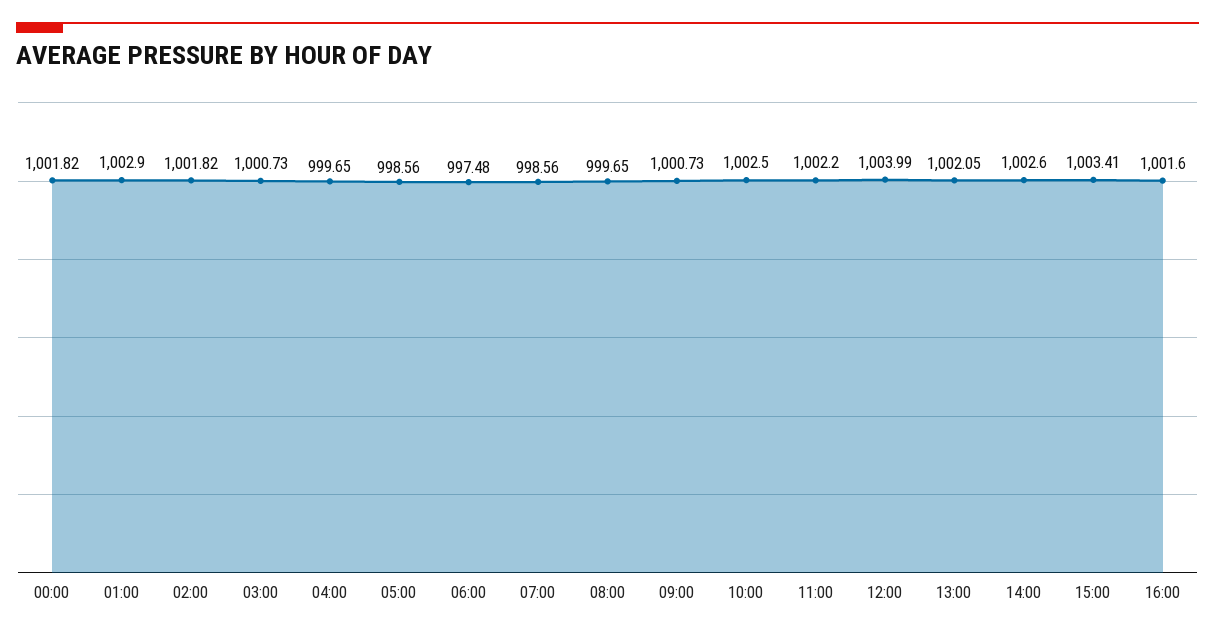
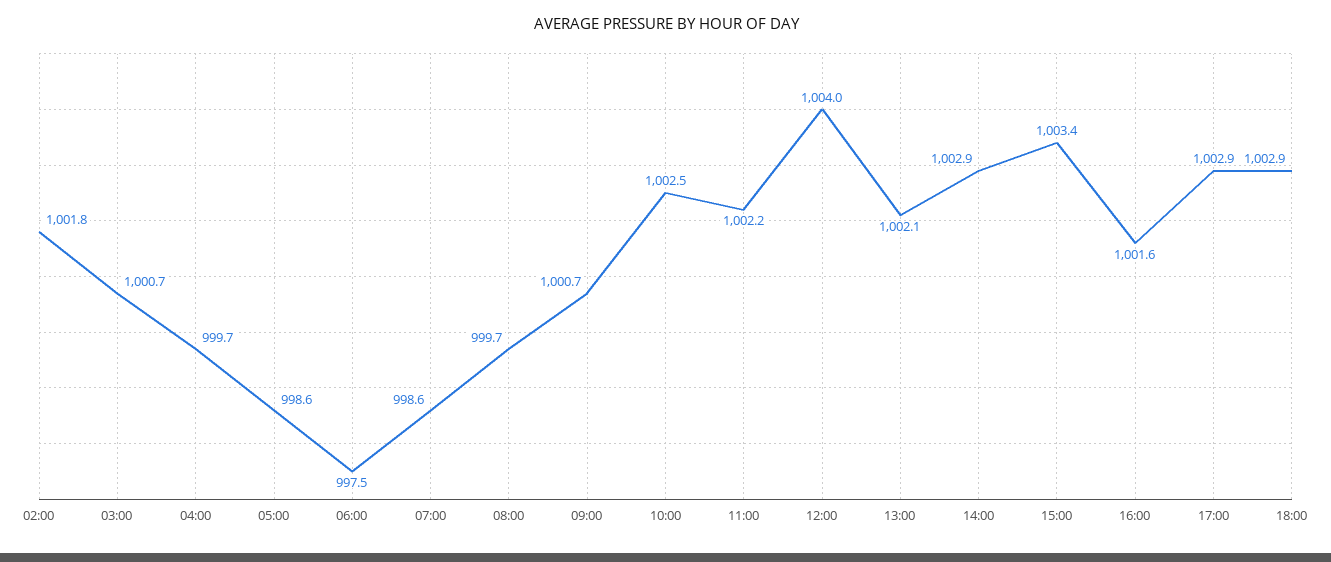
00:00: 1001.82 -> none
01:00: 1002.9 -> none
14:00: 1002.6 -> 1002.9
17:00: none -> 1002.9
18:00: none -> 1002.9

